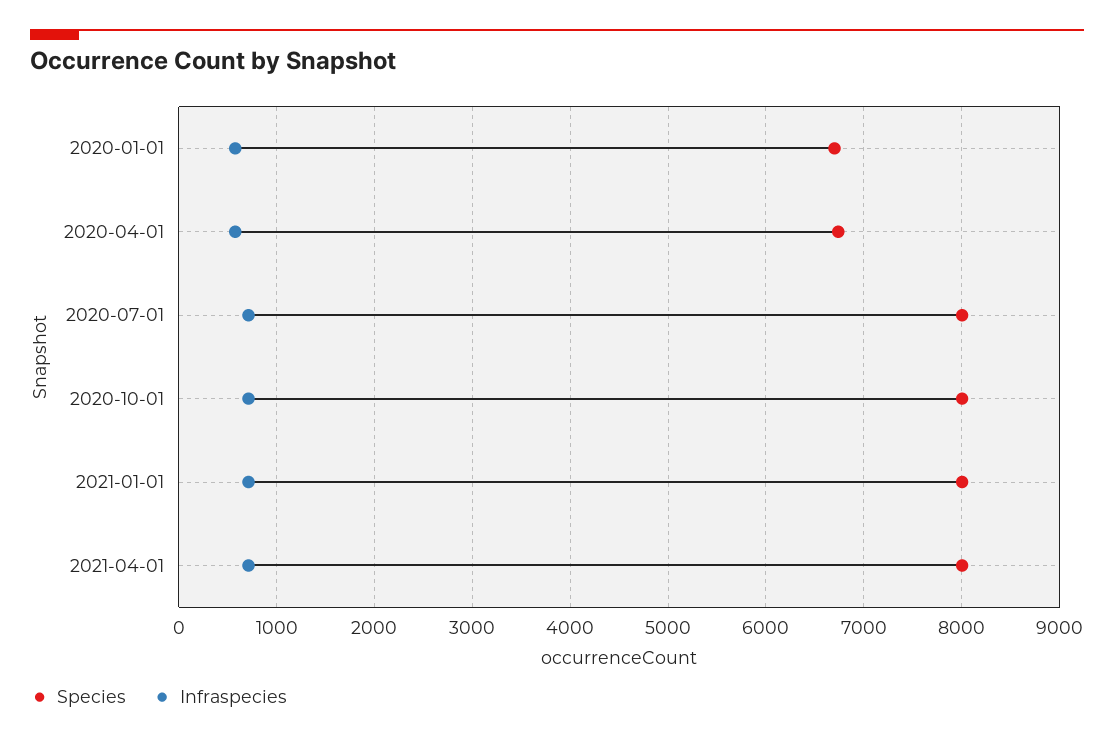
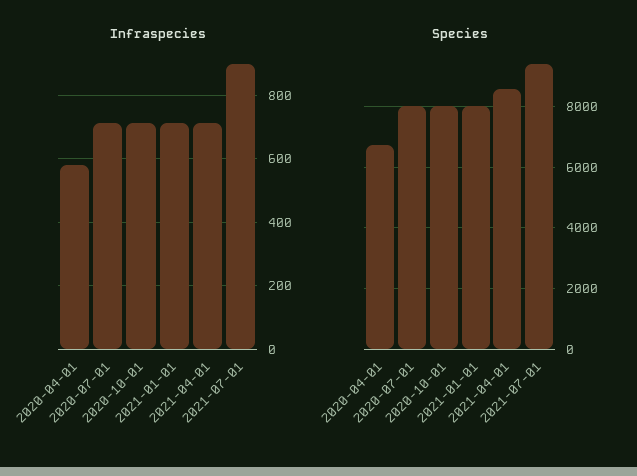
Species, 2020-01-01: 6700 -> none
Infraspecies, 2020-01-01: 600 -> none
Species, 2021-04-01: 8000 -> 8600
Infraspecies, 2021-07-01: none -> 900
Species, 2021-07-01: none -> 9400

